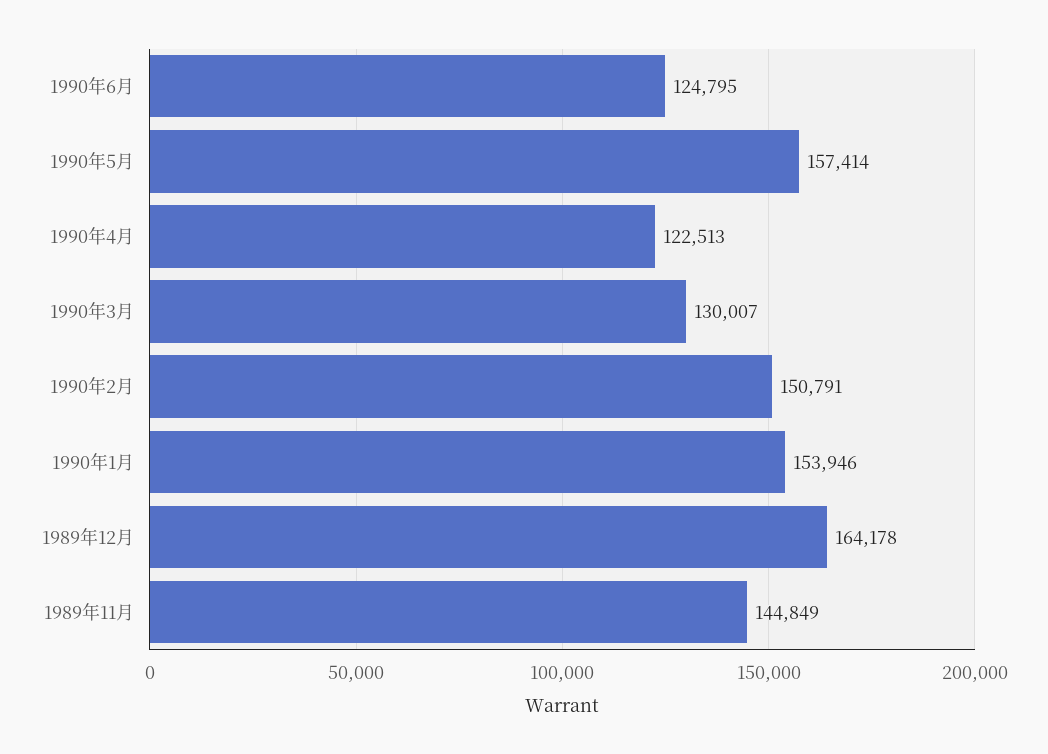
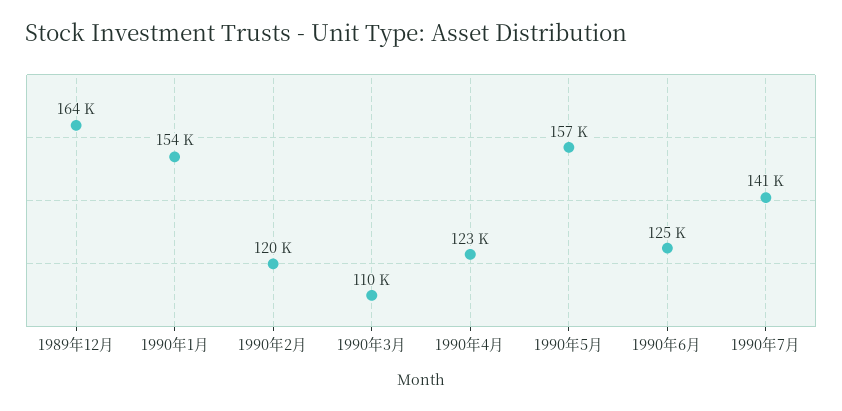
1990年3月: 130007 -> 110000
1990年2月: 150791 -> 120000
1989年11月: 144849 -> none
1990年7月: none -> 141000

